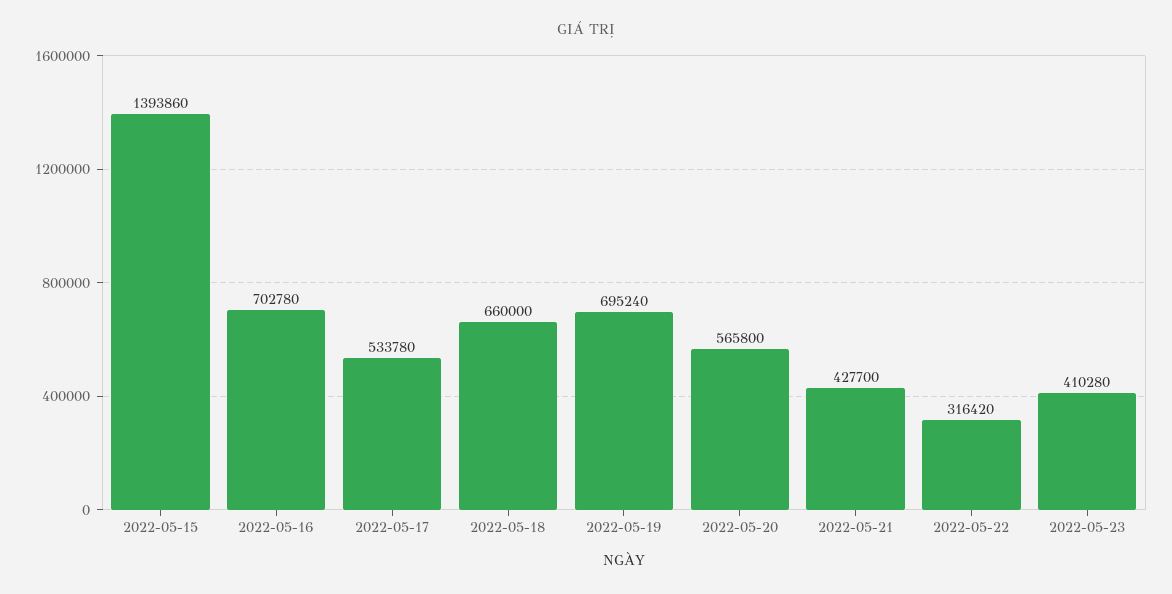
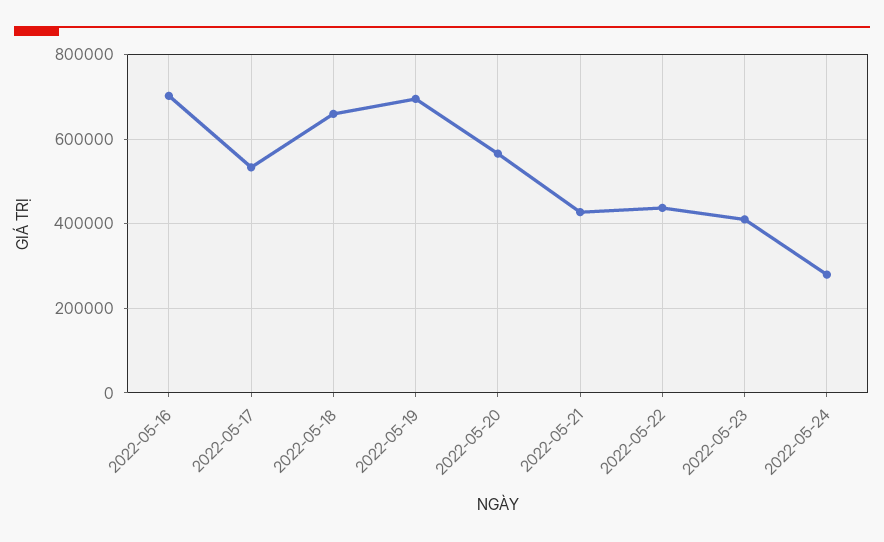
2022-05-15: 1393860 -> none
2022-05-22: 316420 -> 440000
2022-05-24: none -> 280000

